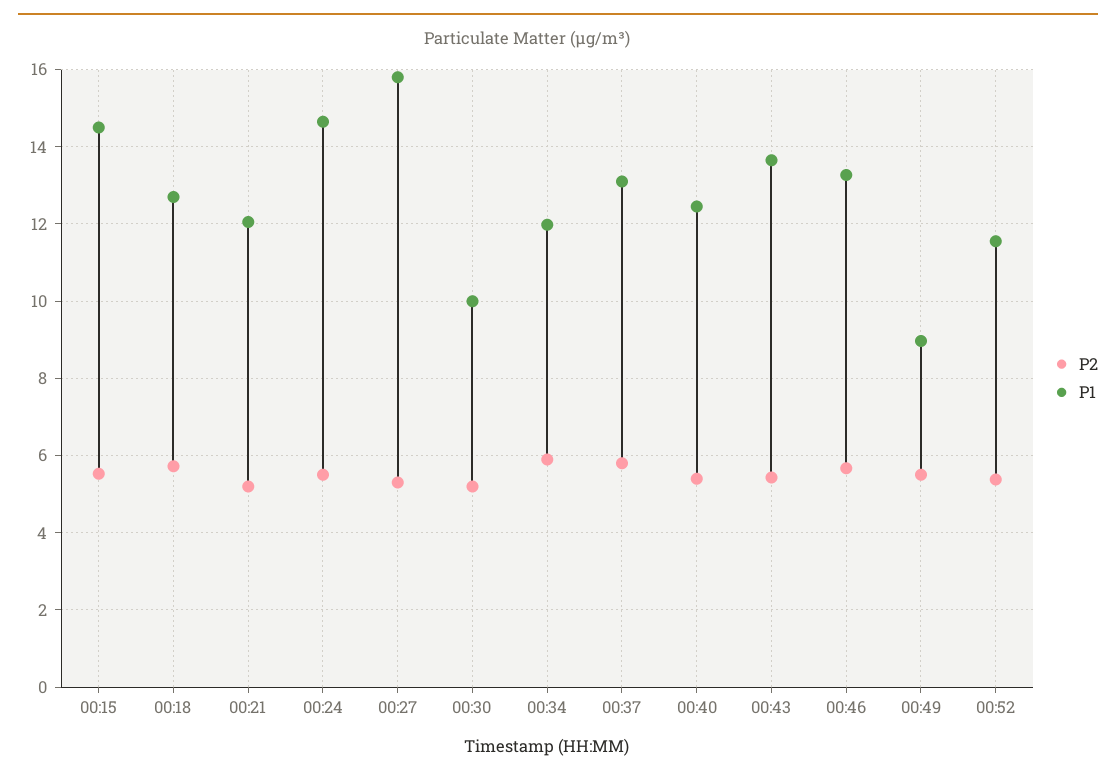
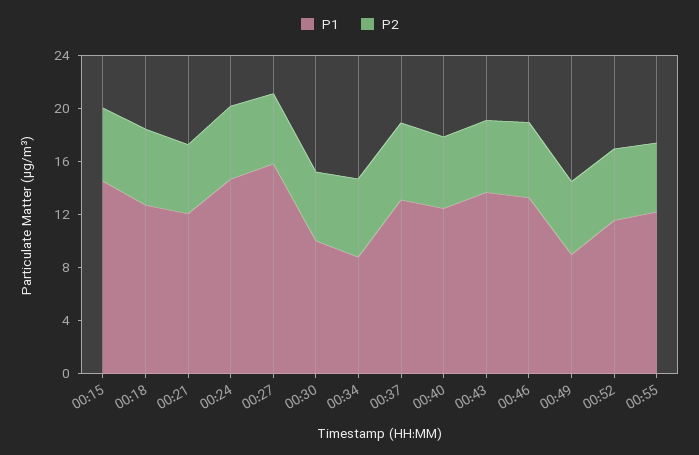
P1, 00:34: 12 -> 9
P1, 00:55: none -> 12
P2, 00:55: none -> 5

